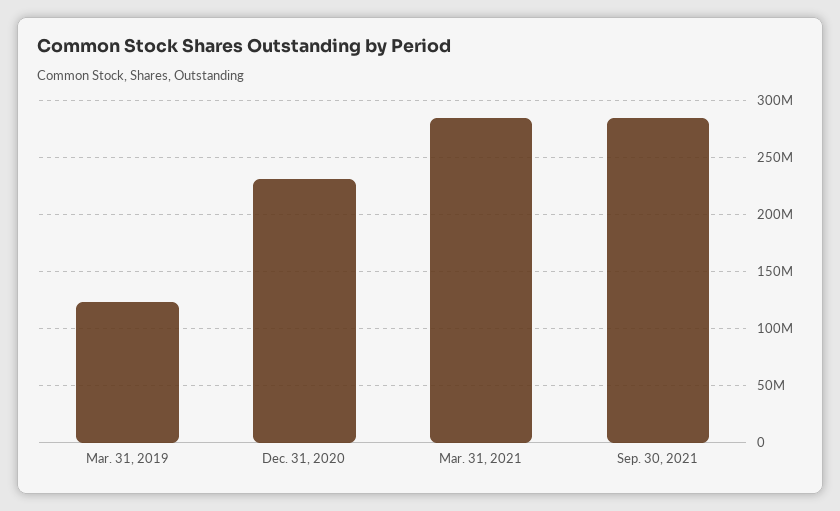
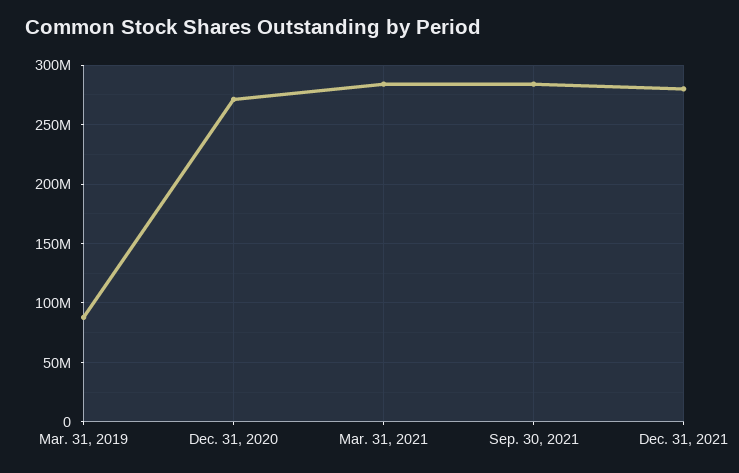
Mar. 31, 2019: 120000000 -> 90000000
Dec. 31, 2020: 230000000 -> 270000000
Dec. 31, 2021: none -> 280000000

